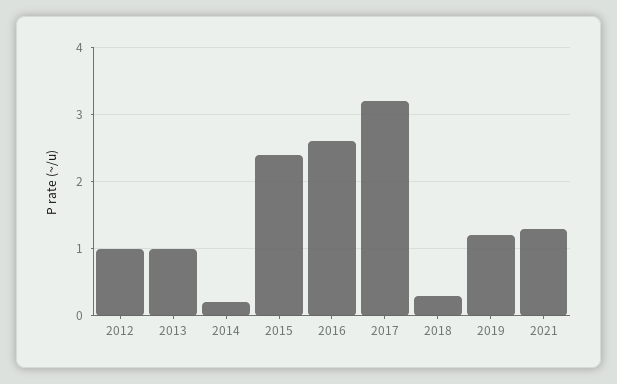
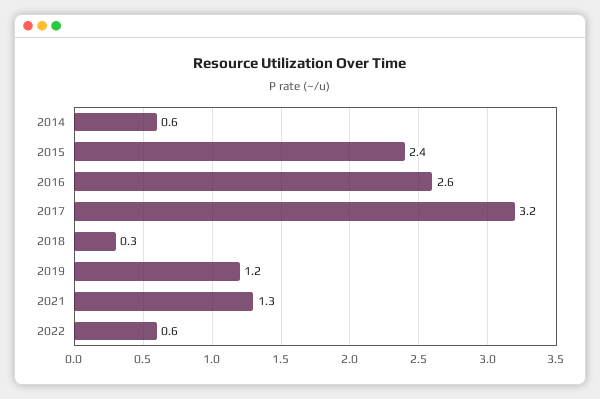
2012: 1 -> none
2013: 1 -> none
2014: 0.2 -> 0.6
2022: none -> 0.6

